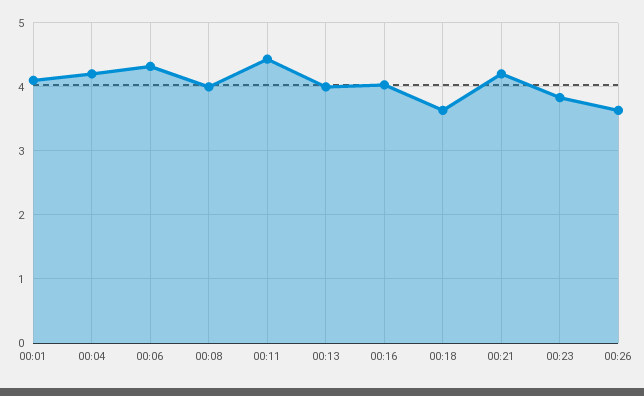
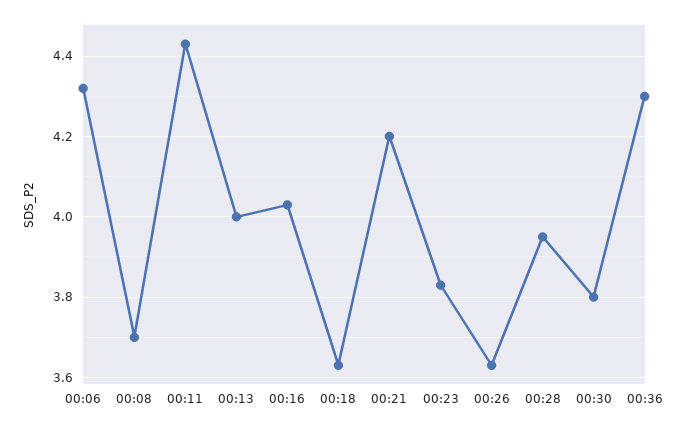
00:01: 4.1 -> none
00:04: 4.2 -> none
00:08: 4 -> 3.7
00:28: none -> 3.95
00:30: none -> 3.8
00:36: none -> 4.3

